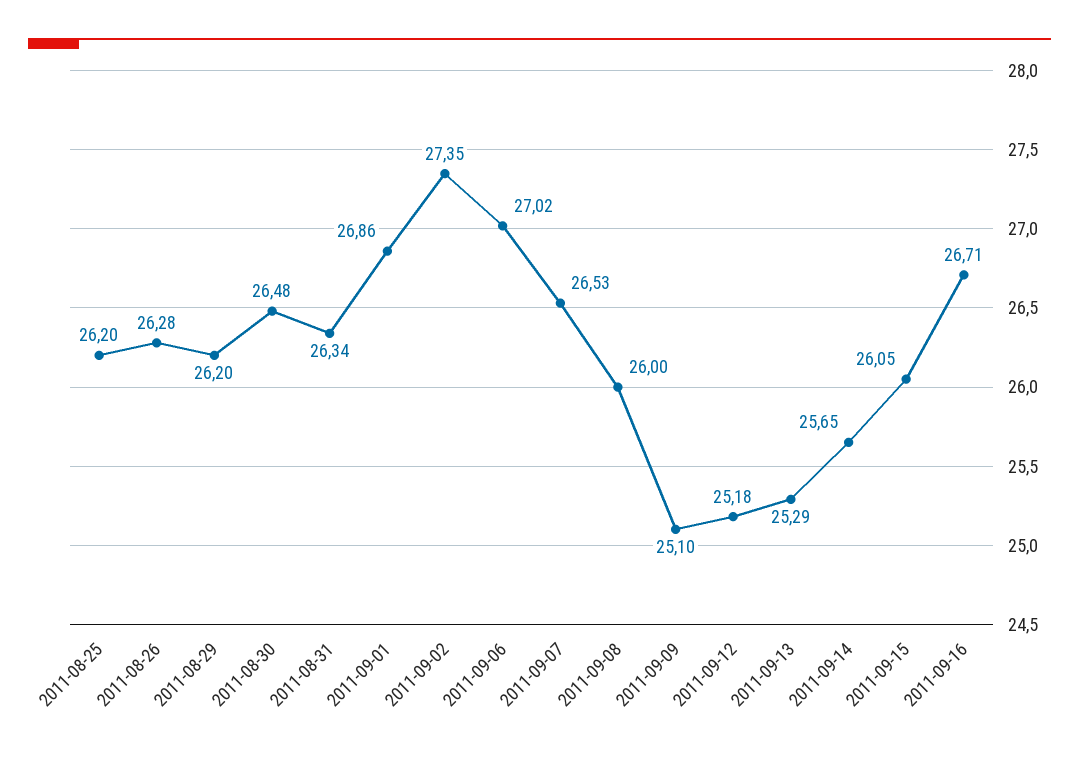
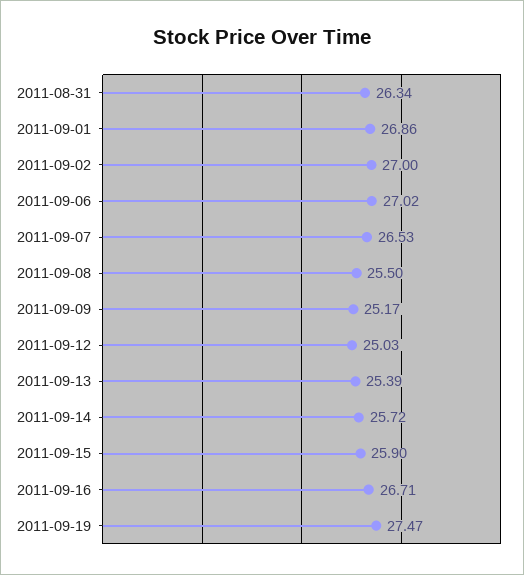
2011-08-25: 26.2 -> none
2011-08-26: 26.28 -> none
2011-08-29: 26.2 -> none
2011-08-30: 26.48 -> none
2011-09-02: 27.35 -> 27
2011-09-08: 26 -> 25.5
2011-09-09: 25.1 -> 25.17
2011-09-12: 25.18 -> 25.03
2011-09-13: 25.29 -> 25.39
2011-09-14: 25.65 -> 25.72
2011-09-15: 26.05 -> 25.9
2011-09-19: none -> 27.47

